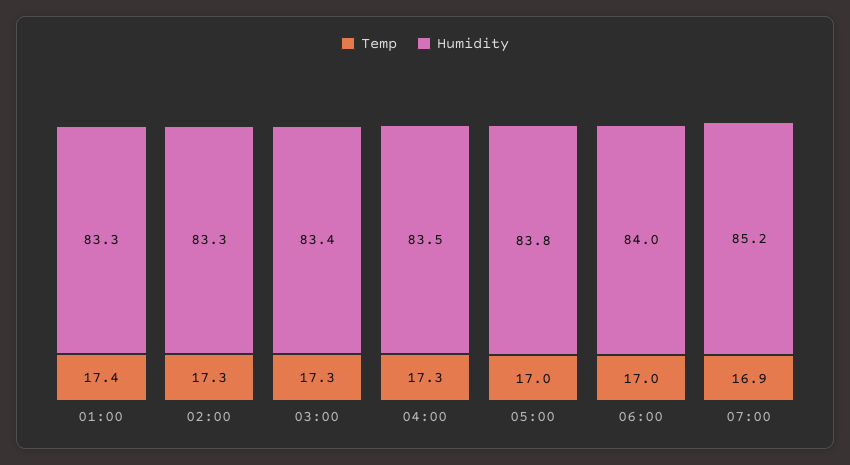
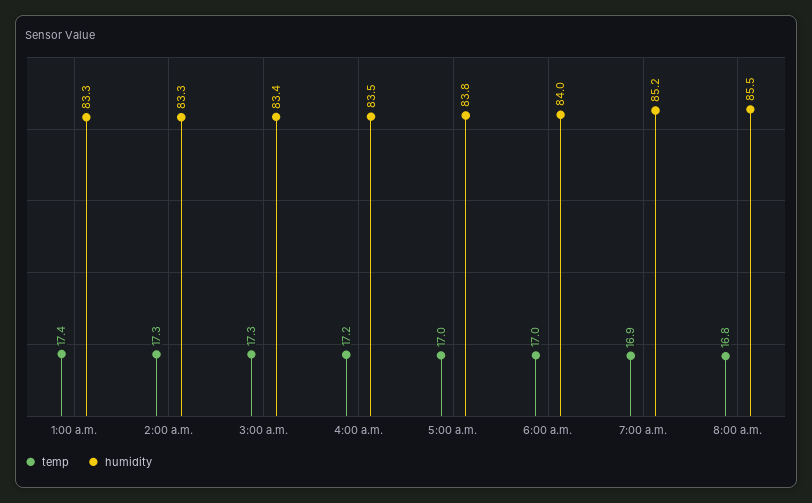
Temp, 04:00: 17.3 -> 17.2
Temp, 8:00 a.m.: none -> 16.8
Humidity, 8:00 a.m.: none -> 85.5

